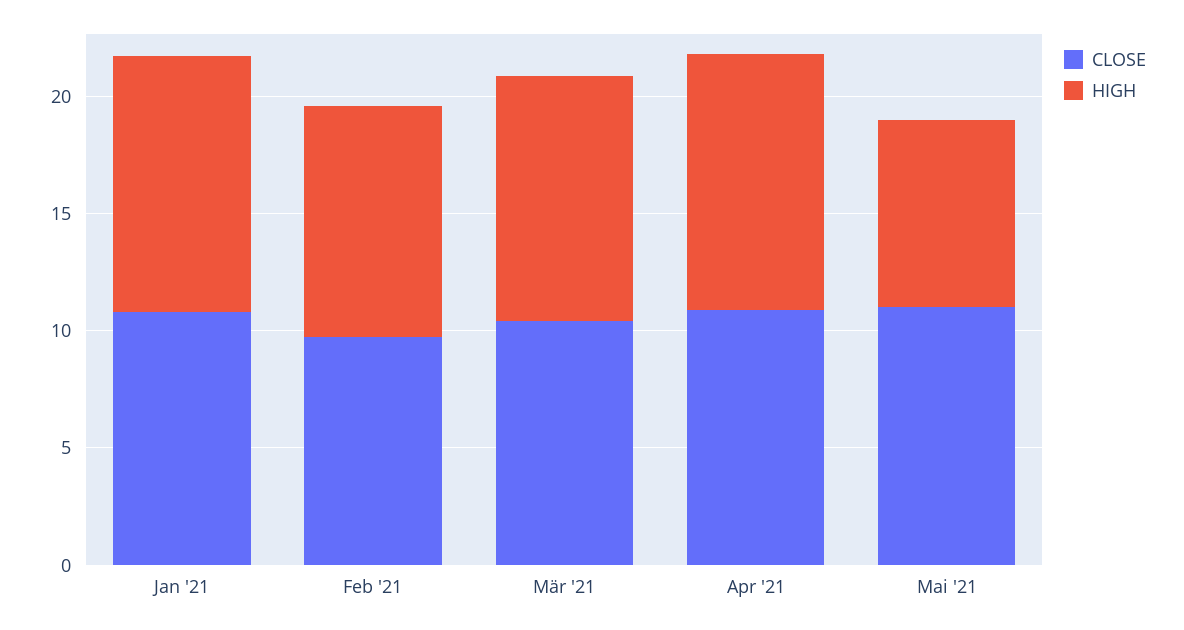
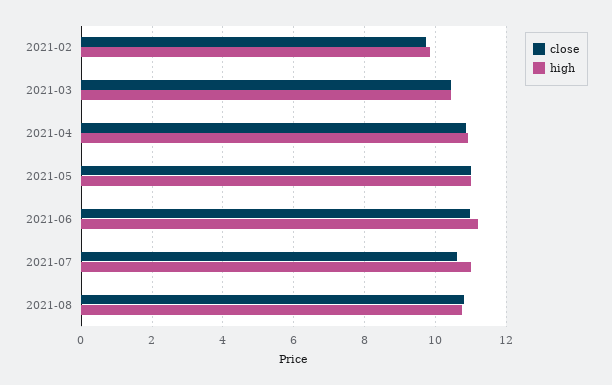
CLOSE, Jan '21: 11 -> none
HIGH, Jan '21: 11 -> none
HIGH, Mai '21: 8 -> 11
CLOSE, 2021-06: none -> 11
HIGH, 2021-06: none -> 11.2
CLOSE, 2021-07: none -> 10.6
HIGH, 2021-07: none -> 11
CLOSE, 2021-08: none -> 10.8
HIGH, 2021-08: none -> 10.8

